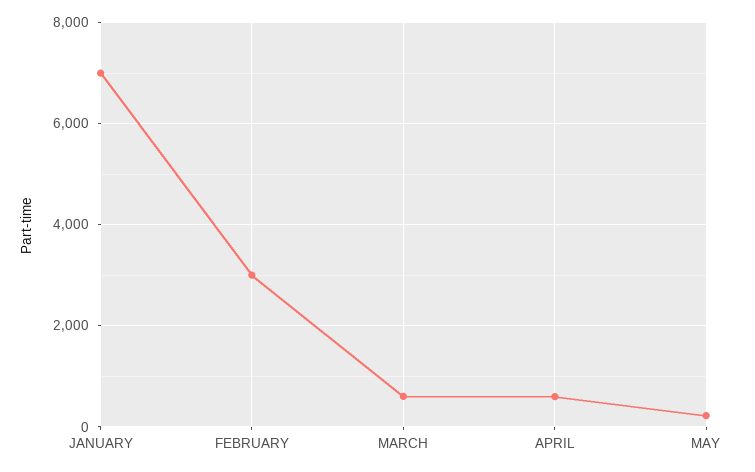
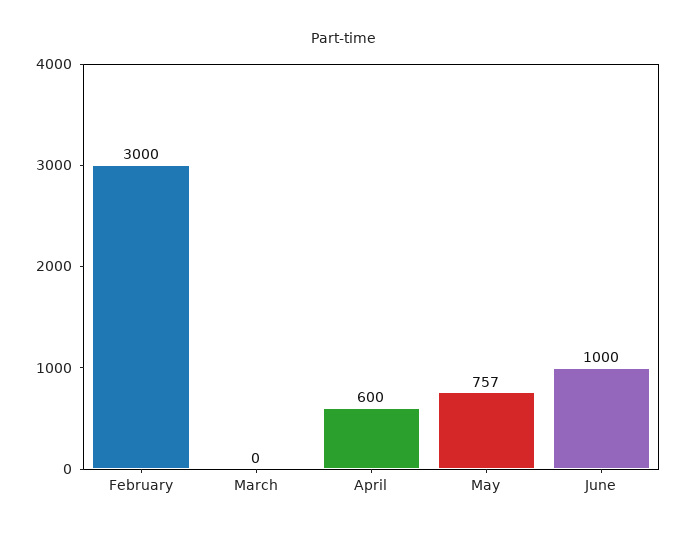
JANUARY: 7000 -> none
MARCH: 600 -> 0
MAY: 200 -> 757
June: none -> 1000

